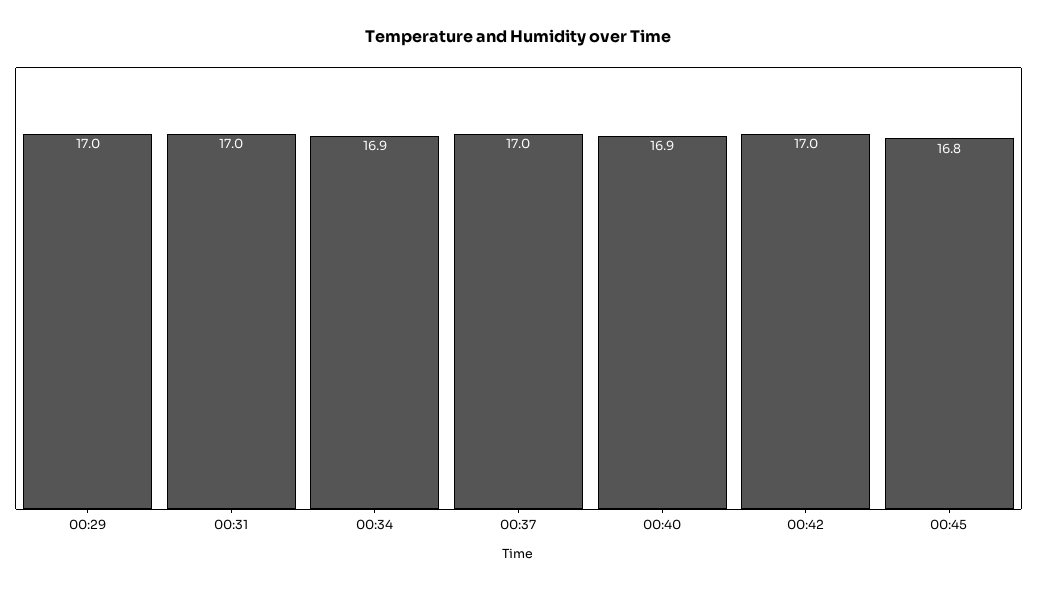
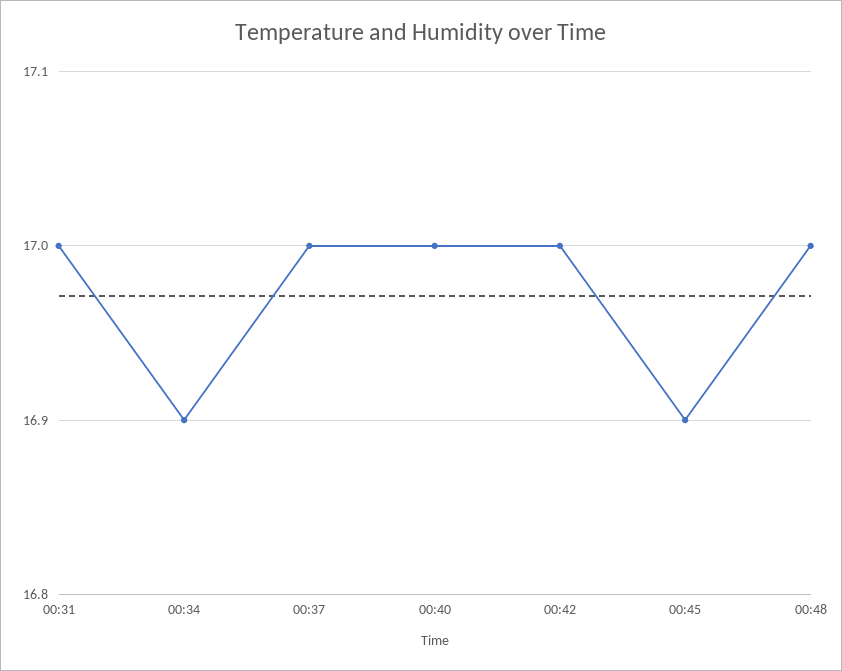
00:29: 17 -> none
00:40: 16.9 -> 17
00:45: 16.8 -> 16.9
00:48: none -> 17

